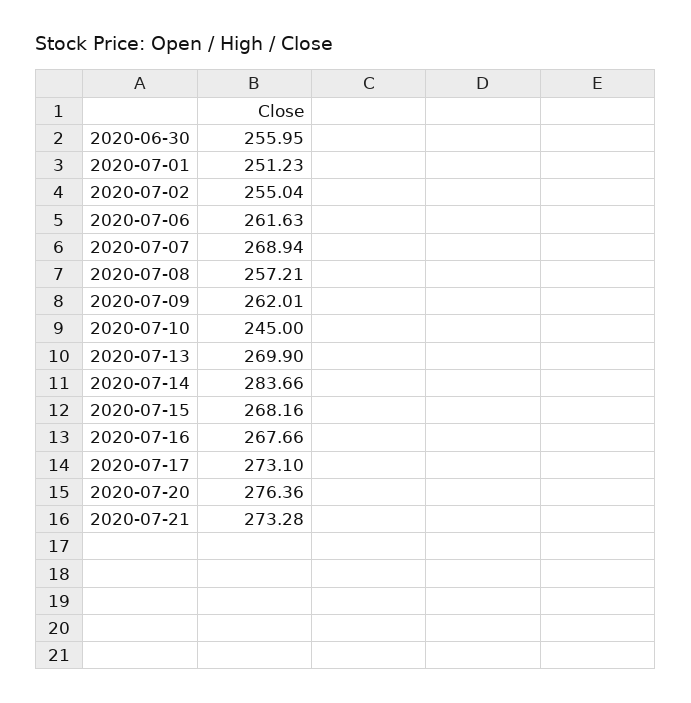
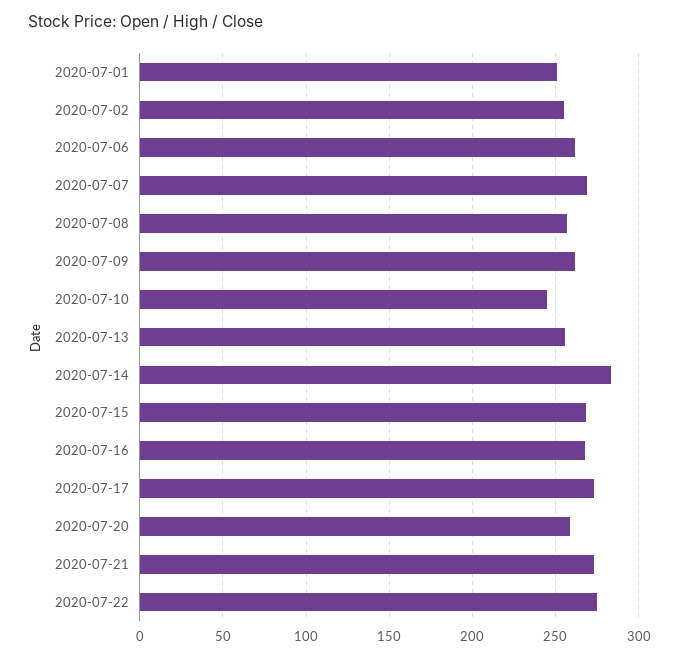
2020-06-30: 255.95 -> none
2020-07-13: 269.9 -> 255
2020-07-20: 276.36 -> 260
2020-07-22: none -> 275

